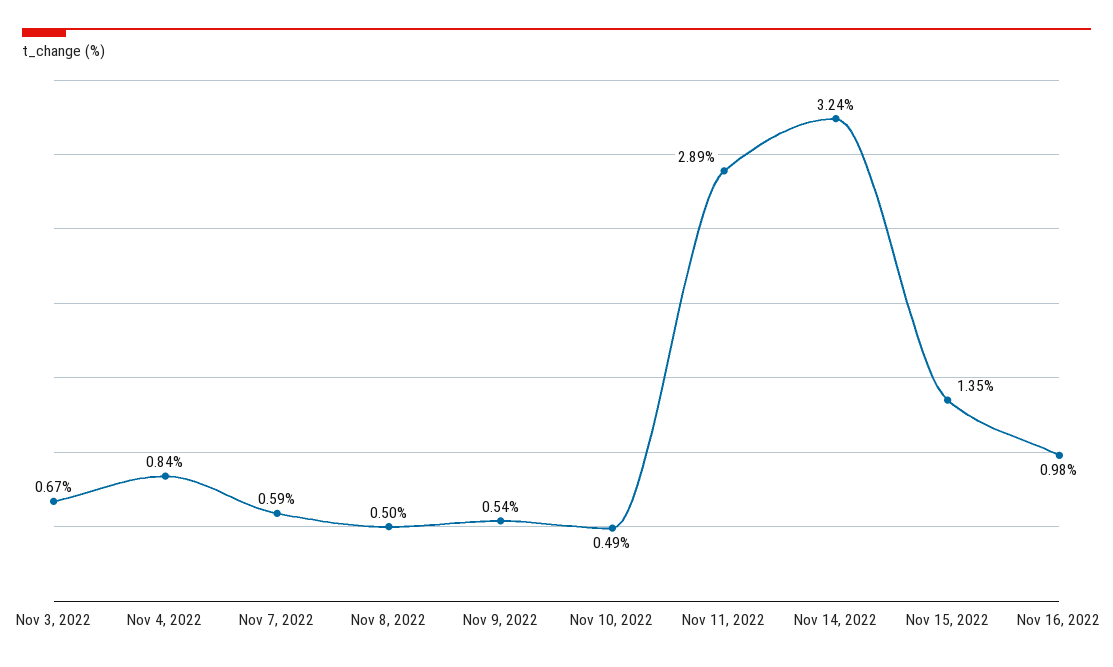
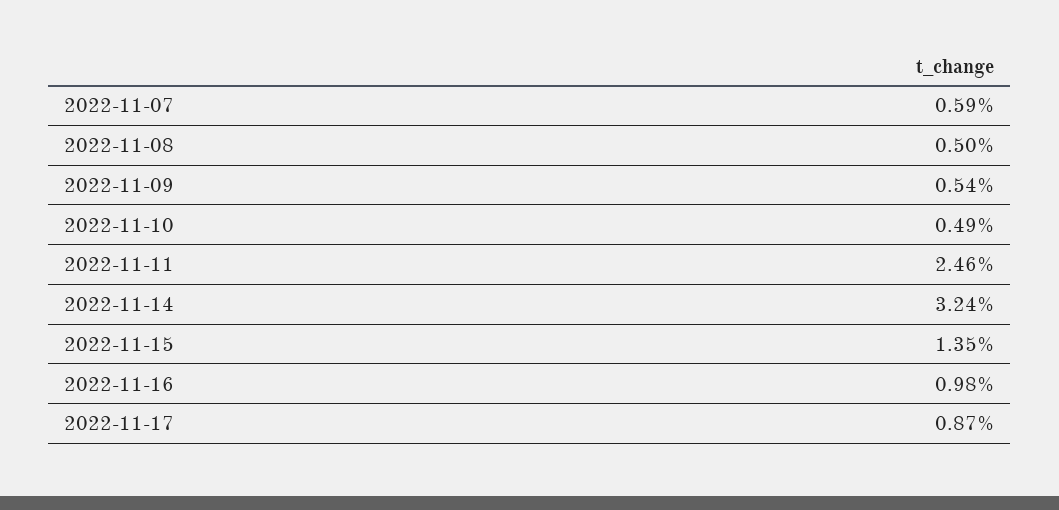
Nov 3, 2022: 0.67 -> none
Nov 4, 2022: 0.84 -> none
Nov 11, 2022: 2.89 -> 2.46
2022-11-17: none -> 0.87

